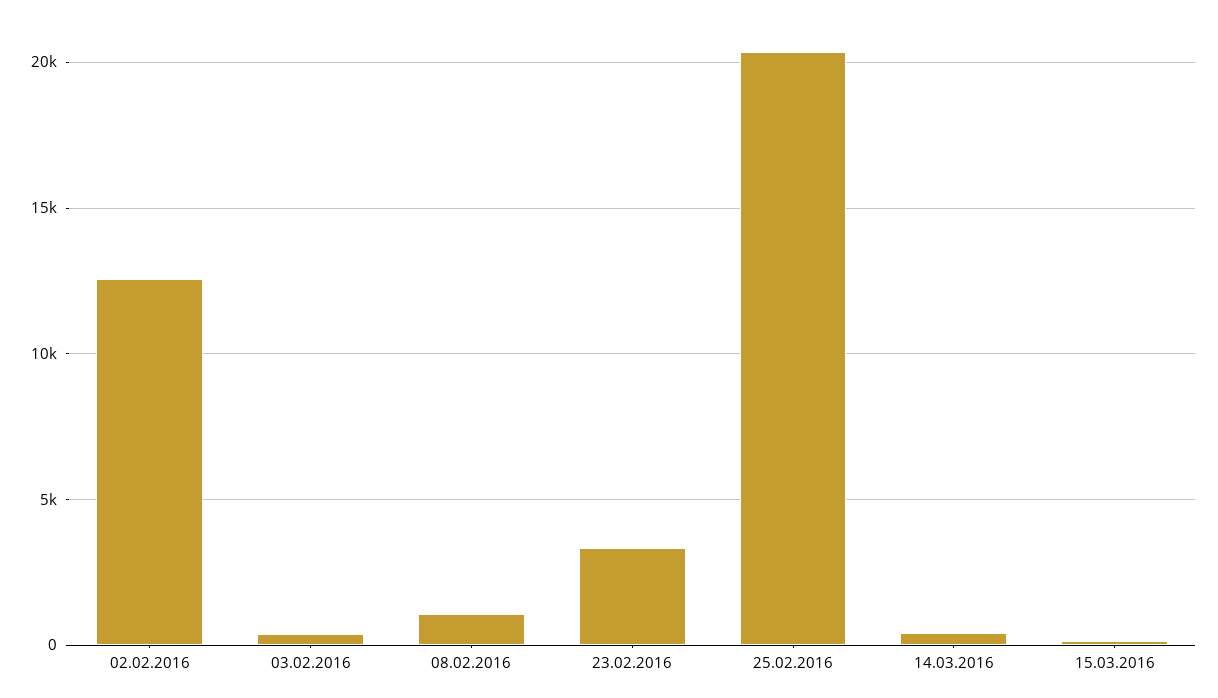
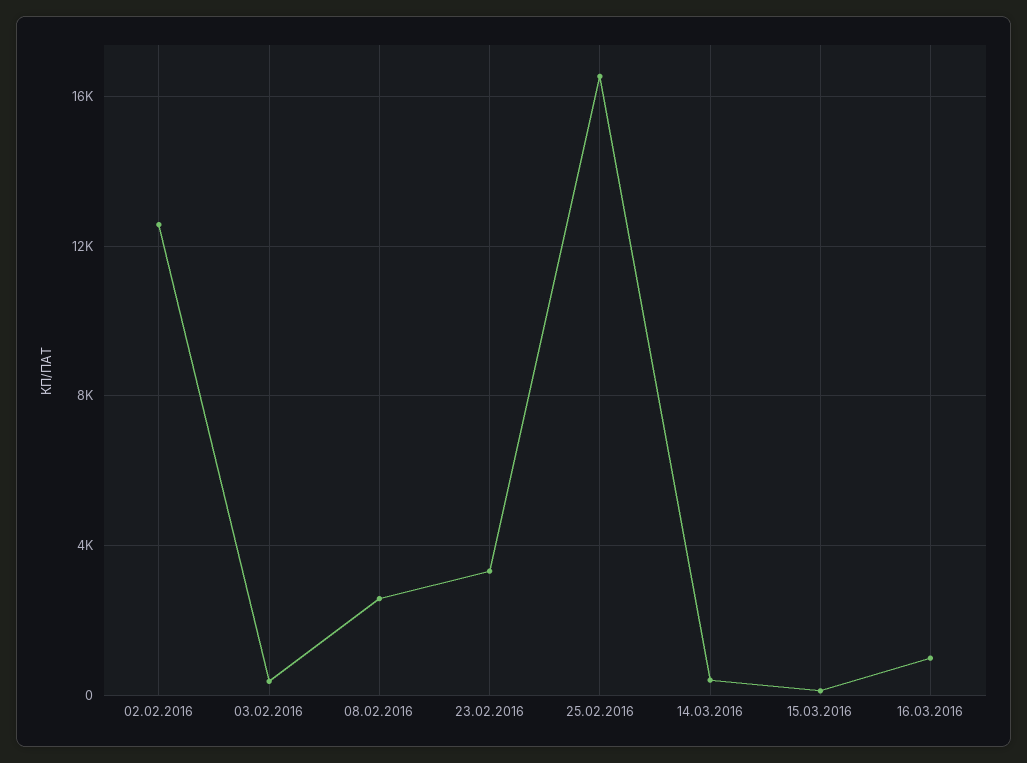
08.02.2016: 1000 -> 2500
25.02.2016: 20500 -> 16500
16.03.2016: none -> 1000

